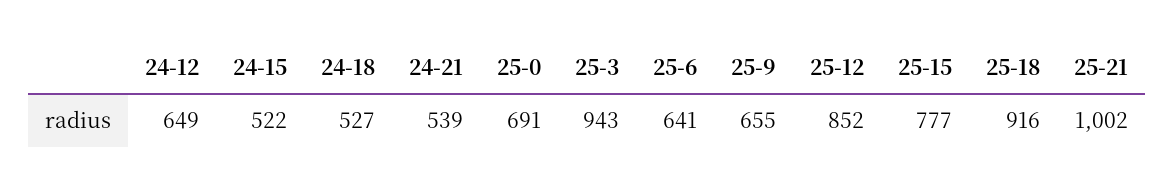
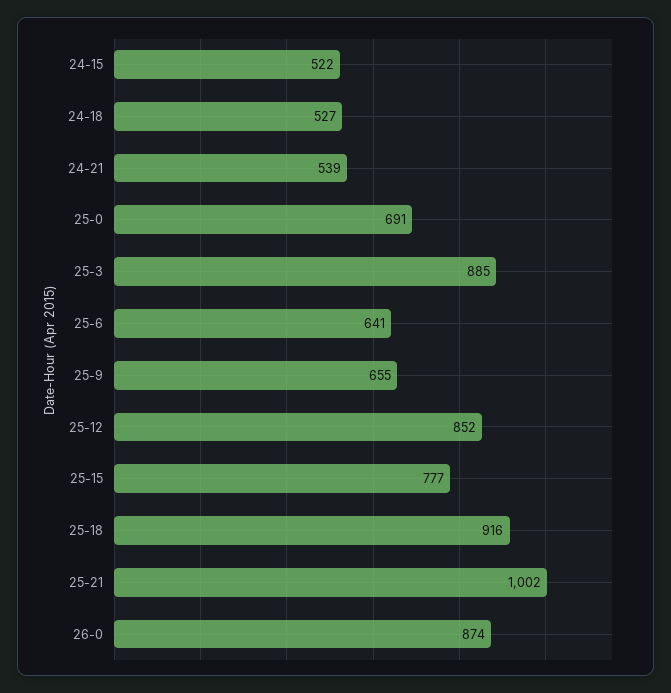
24-12: 649 -> none
25-3: 943 -> 885
26-0: none -> 874

